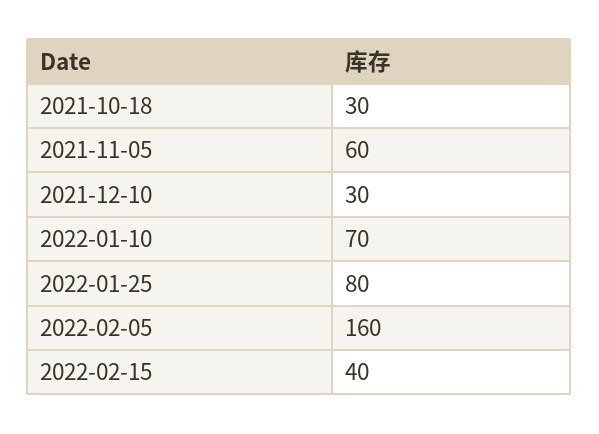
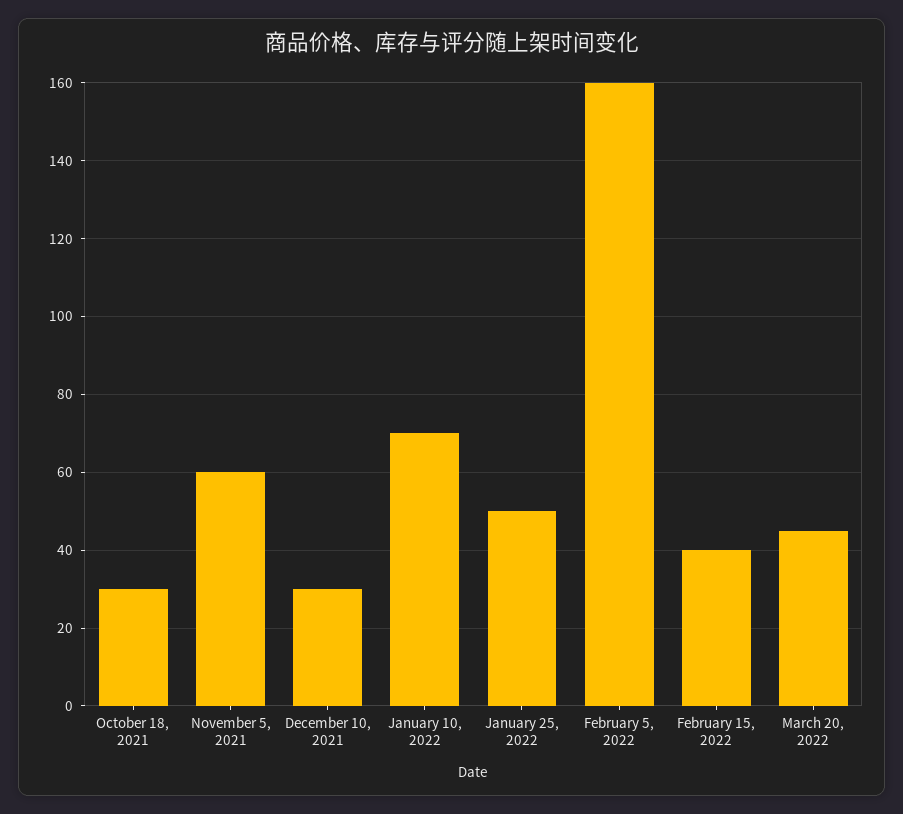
2022-01-25: 80 -> 50
March 20, 2022: none -> 45

